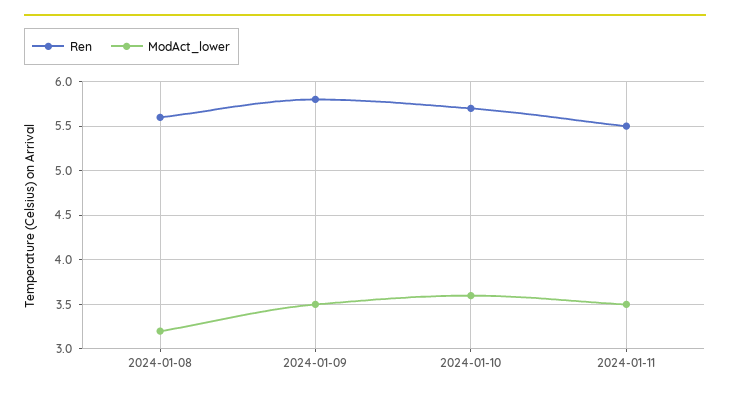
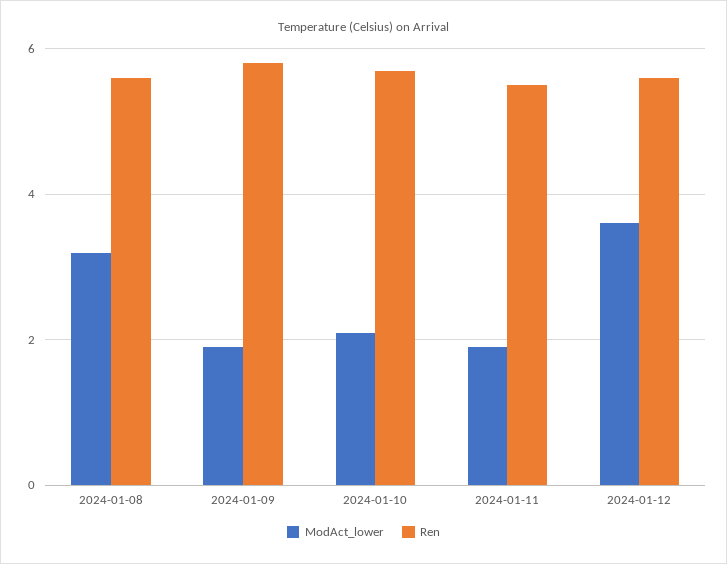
ModAct_lower, 2024-01-09: 3.5 -> 2
ModAct_lower, 2024-01-10: 3.6 -> 2
ModAct_lower, 2024-01-11: 3.5 -> 2
ModAct_lower, 2024-01-12: none -> 3.5
Ren, 2024-01-12: none -> 5.5

